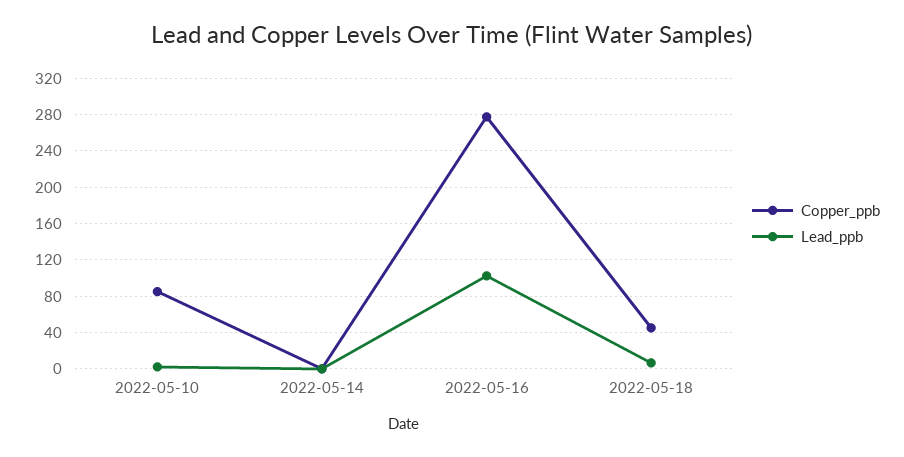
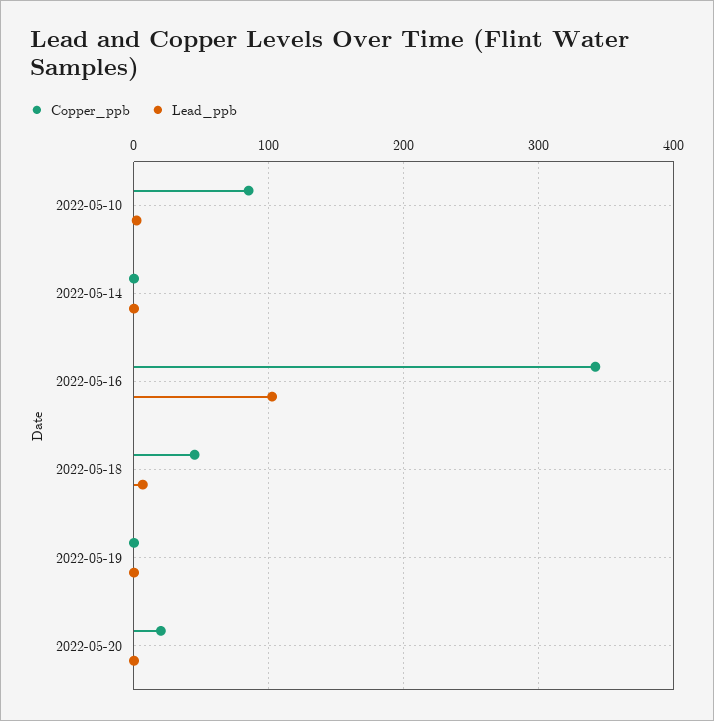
Copper_ppb, 2022-05-16: 280 -> 340
Copper_ppb, 2022-05-19: none -> 0
Lead_ppb, 2022-05-19: none -> 0
Copper_ppb, 2022-05-20: none -> 20
Lead_ppb, 2022-05-20: none -> 0

